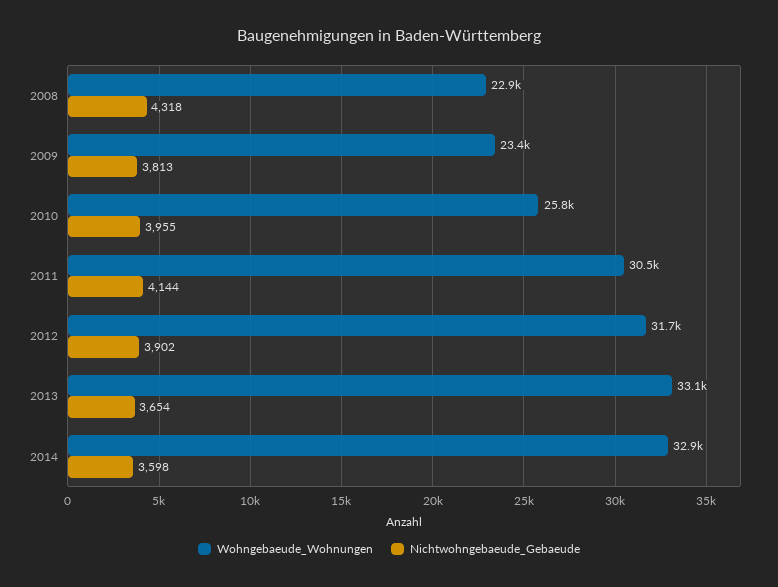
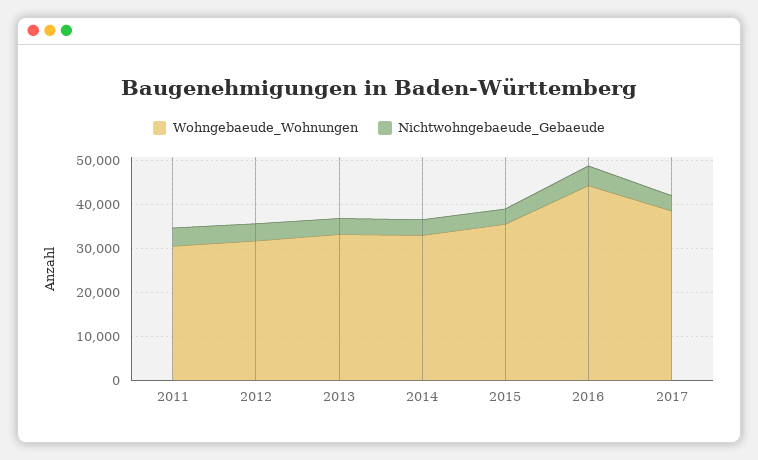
Wohngebaeude_Wohnungen, 2008: 22900 -> none
Nichtwohngebaeude_Gebaeude, 2008: 4318 -> none
Wohngebaeude_Wohnungen, 2009: 23400 -> none
Nichtwohngebaeude_Gebaeude, 2009: 3813 -> none
Wohngebaeude_Wohnungen, 2010: 25800 -> none
Nichtwohngebaeude_Gebaeude, 2010: 3955 -> none
Wohngebaeude_Wohnungen, 2015: none -> 36000
Nichtwohngebaeude_Gebaeude, 2015: none -> 4000
Wohngebaeude_Wohnungen, 2016: none -> 44000
Nichtwohngebaeude_Gebaeude, 2016: none -> 4000
Wohngebaeude_Wohnungen, 2017: none -> 38000
Nichtwohngebaeude_Gebaeude, 2017: none -> 4000

